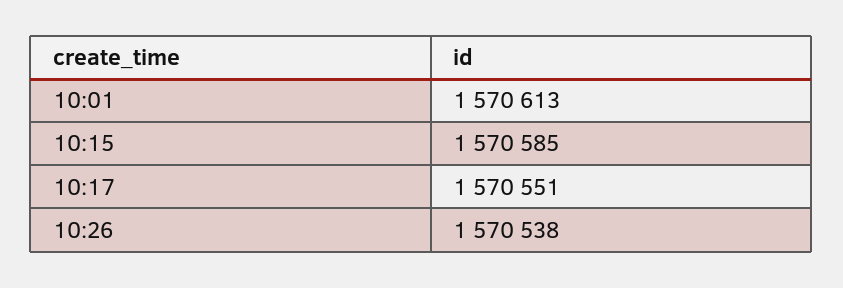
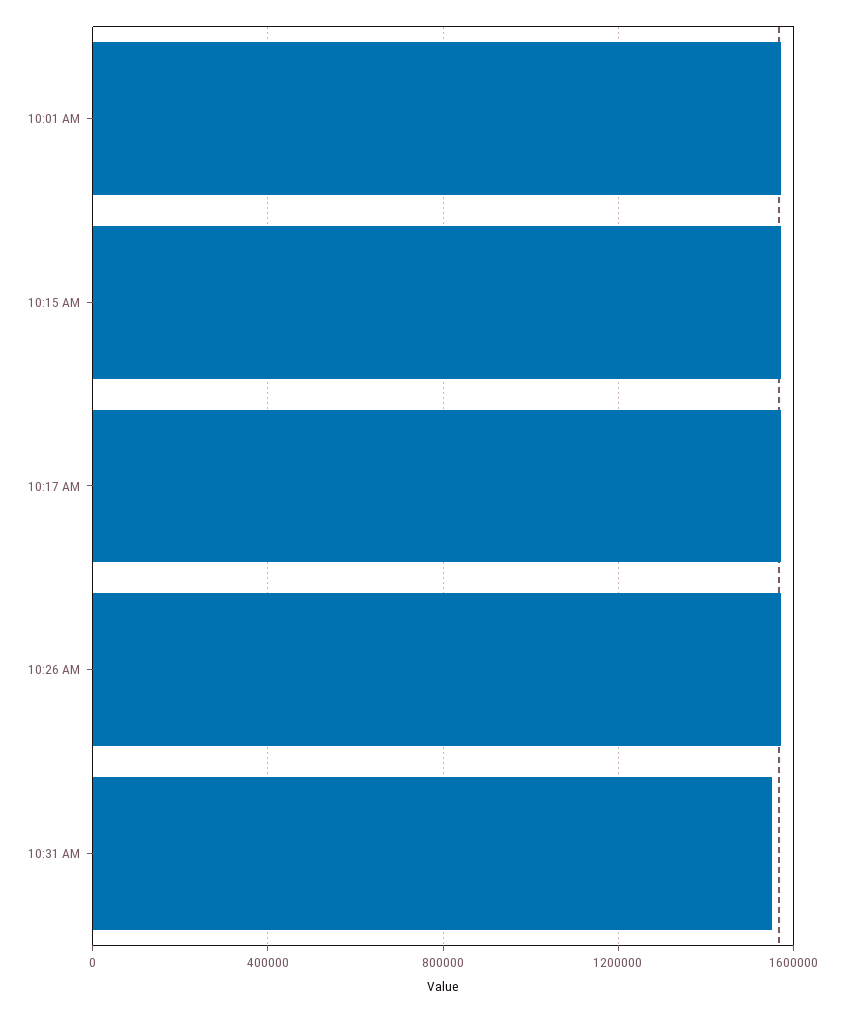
10:31 AM: none -> 1550000

